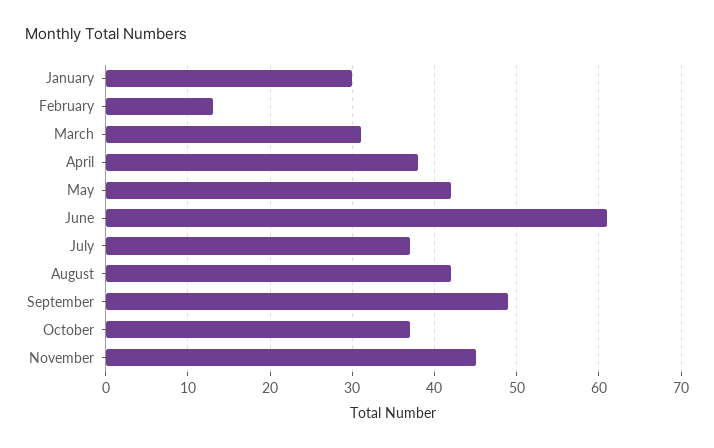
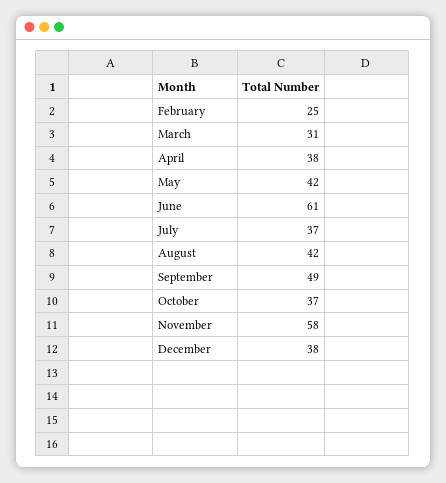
January: 30 -> none
February: 13 -> 25
November: 45 -> 58
December: none -> 38

